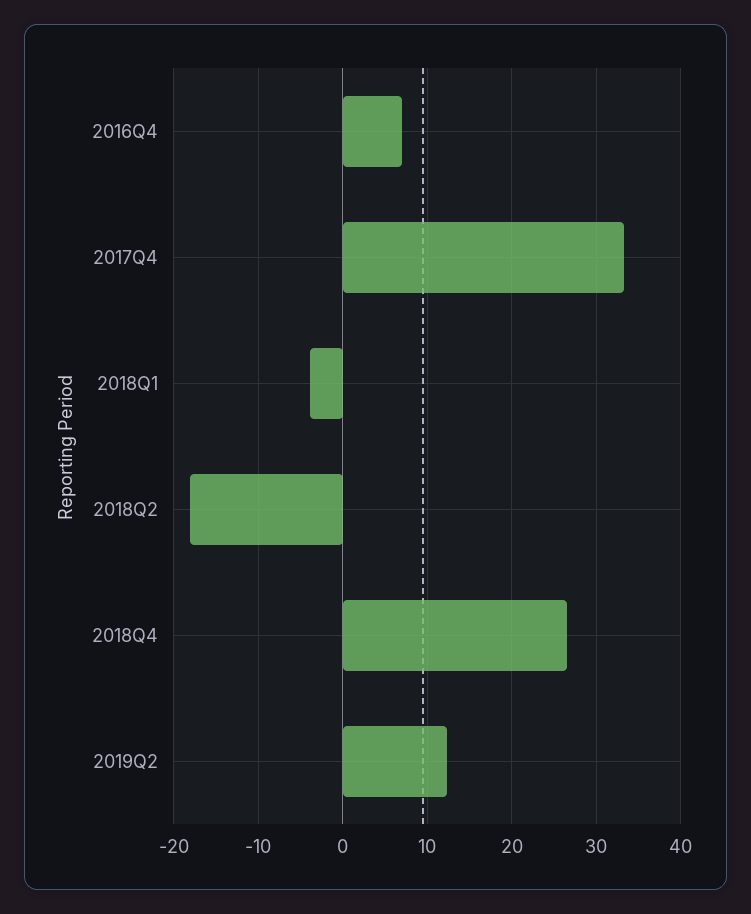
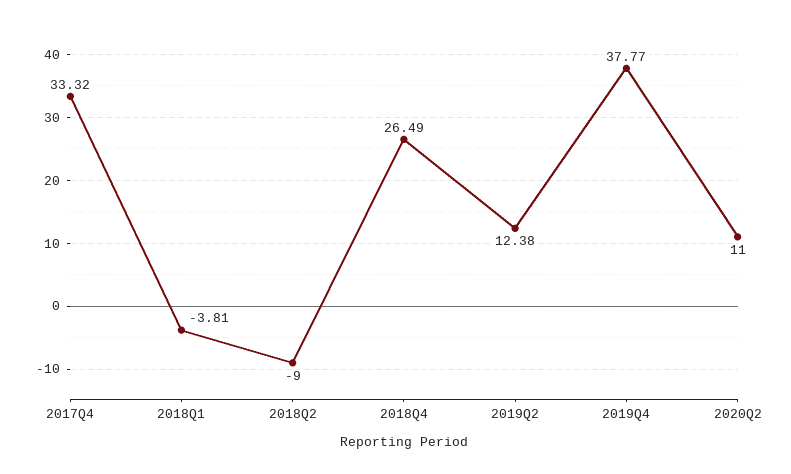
2016Q4: 7 -> none
2018Q2: -18 -> -9
2019Q4: none -> 37.77
2020Q2: none -> 11

